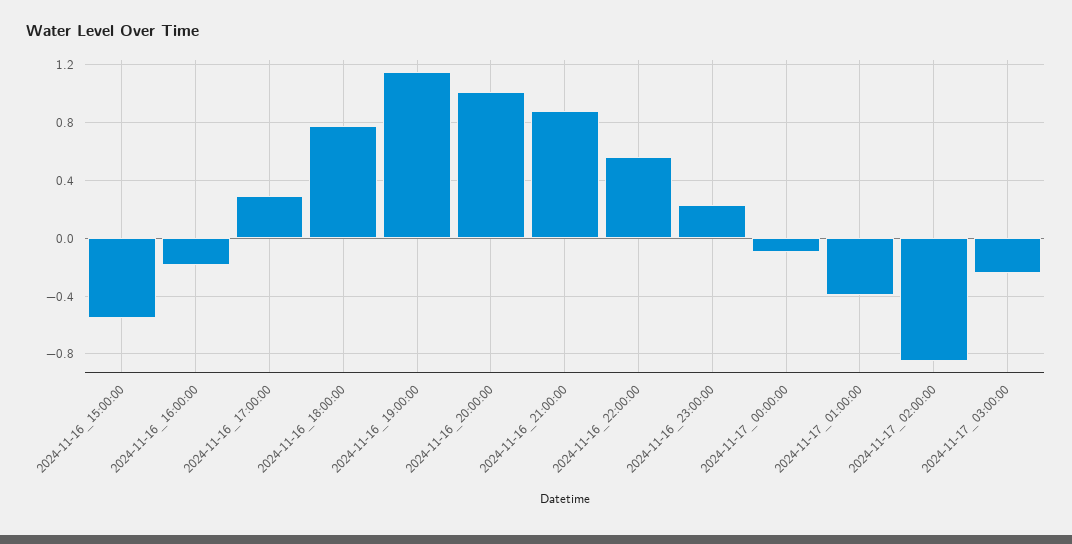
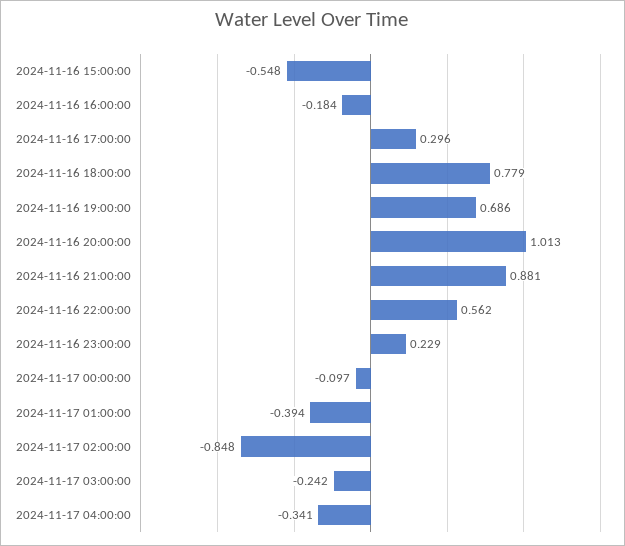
2024-11-16_19:00:00: 1.15 -> 0.686
2024-11-17 04:00:00: none -> -0.341

